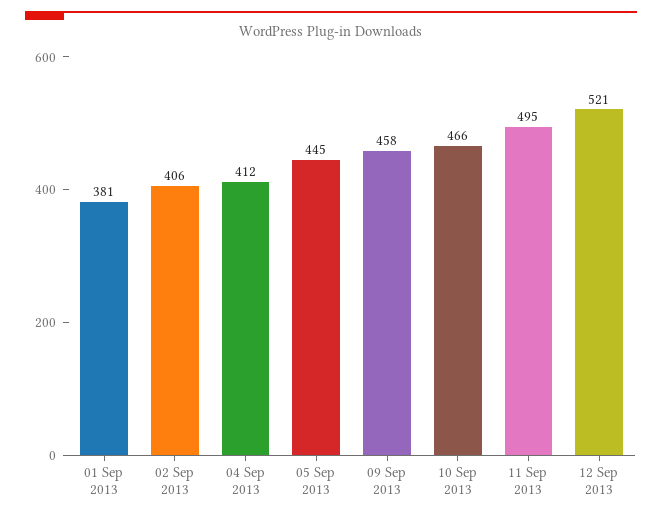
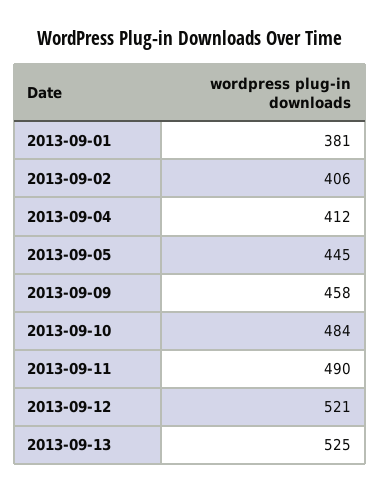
10 Sep 2013: 466 -> 484
11 Sep 2013: 495 -> 490
2013-09-13: none -> 525

